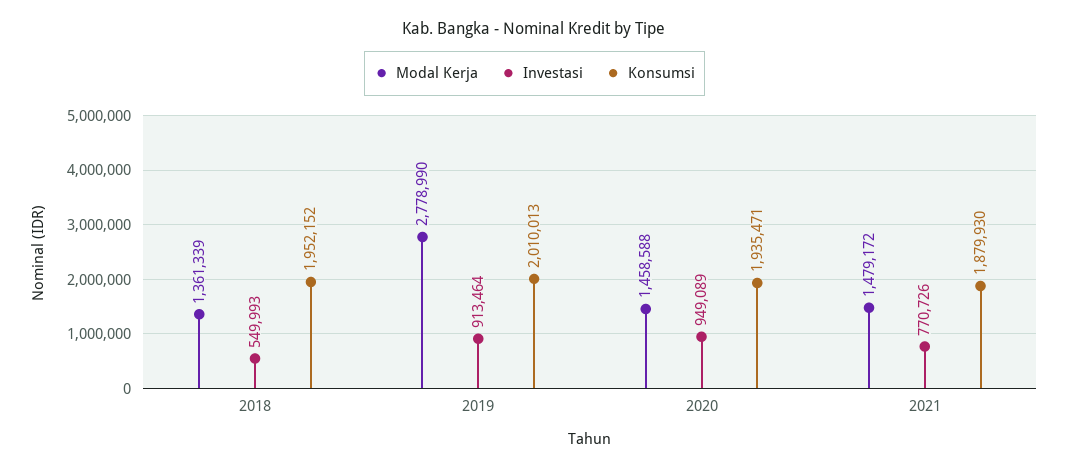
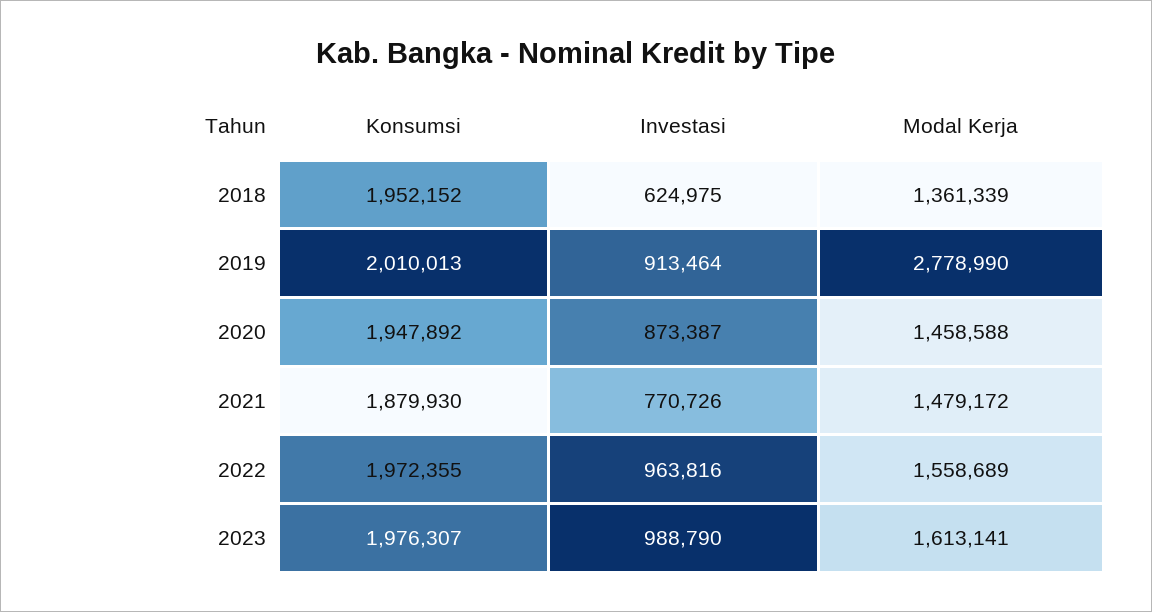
Investasi, 2018: 549993 -> 624975
Investasi, 2020: 949089 -> 873387
Konsumsi, 2020: 1935471 -> 1947892
Konsumsi, 2022: none -> 1972355
Investasi, 2022: none -> 963816
Modal Kerja, 2022: none -> 1558689
Konsumsi, 2023: none -> 1976307
Investasi, 2023: none -> 988790
Modal Kerja, 2023: none -> 1613141

